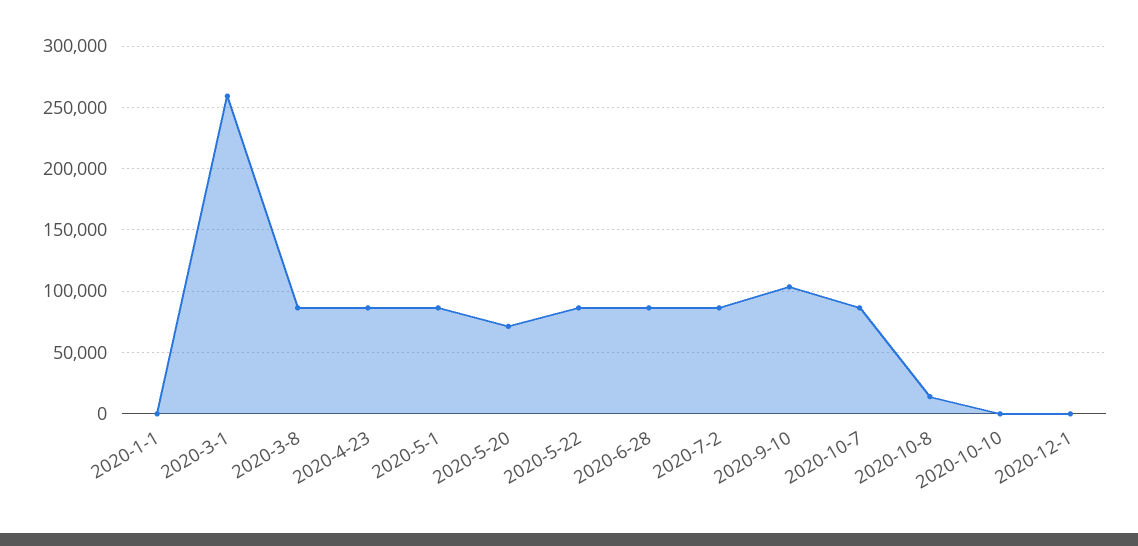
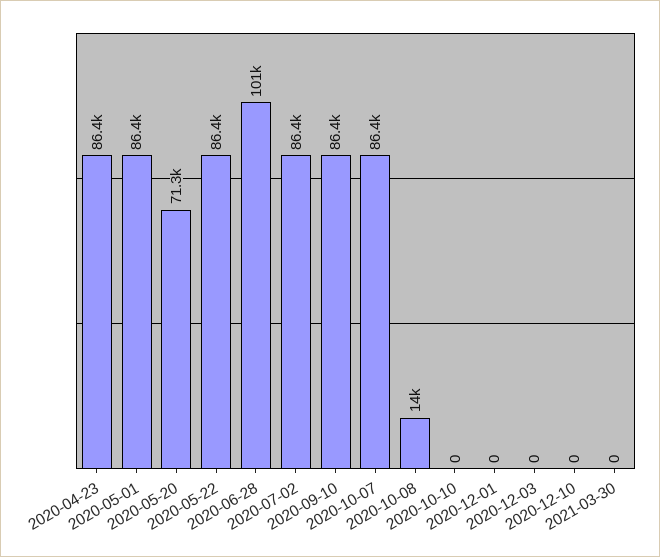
2020-1-1: 0 -> none
2020-3-1: 260000 -> none
2020-3-8: 85000 -> none
2020-6-28: 85000 -> 101000
2020-9-10: 105000 -> 86400
2020-12-03: none -> 0
2020-12-10: none -> 0
2021-03-30: none -> 0

